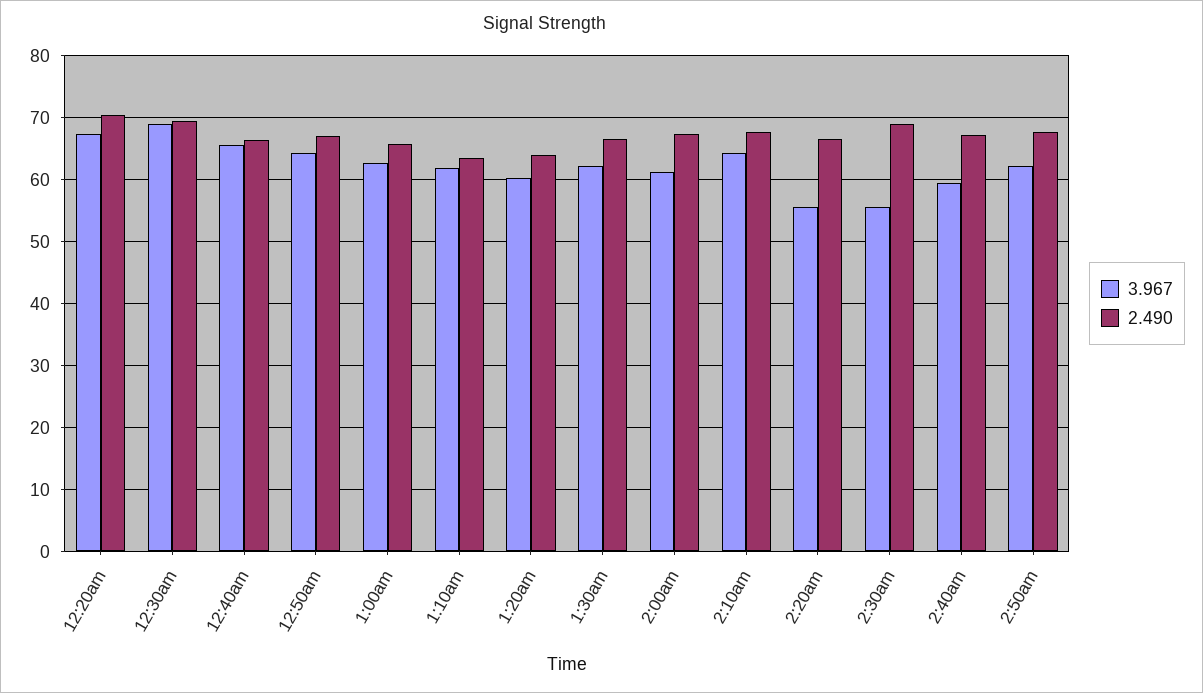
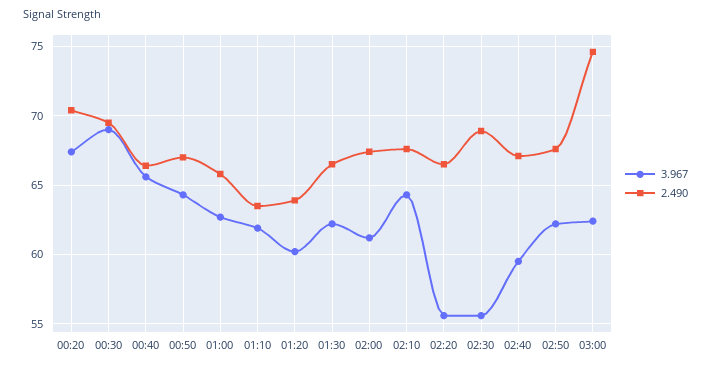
3.967, 03:00: none -> 62.5
2.490, 03:00: none -> 74.5

